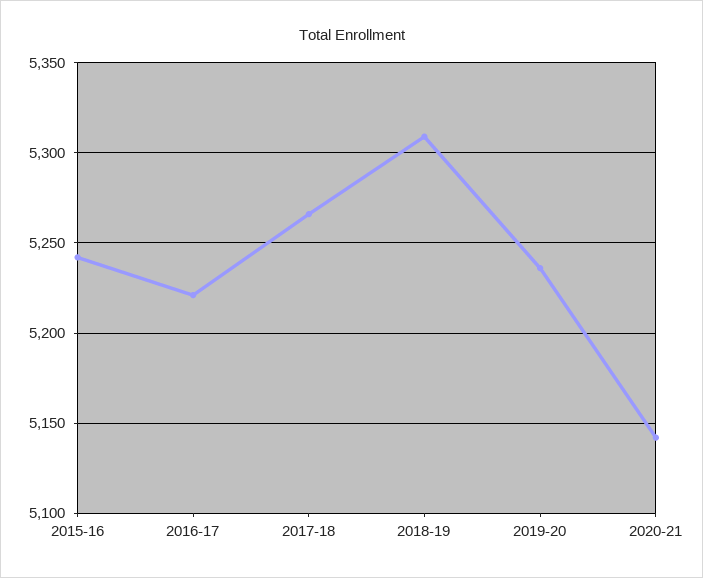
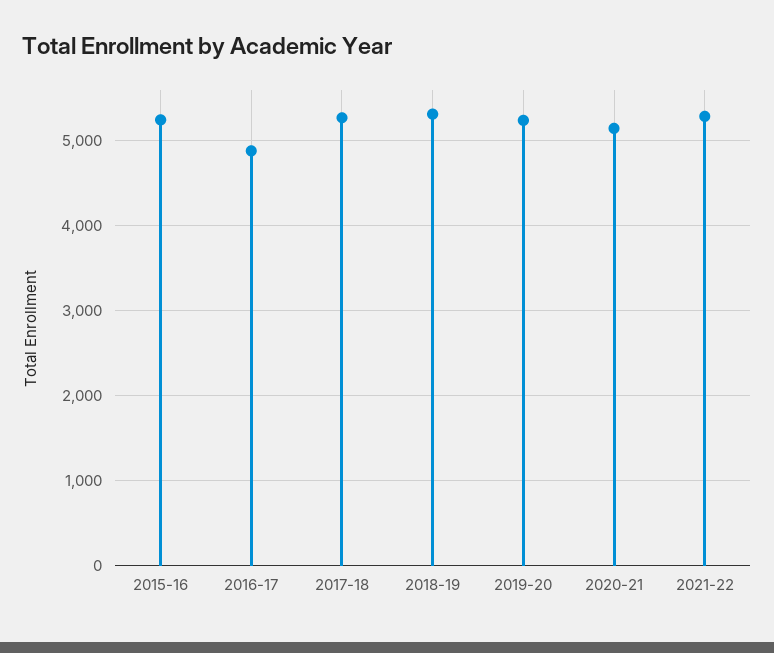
2016-17: 5220 -> 4900
2021-22: none -> 5300

